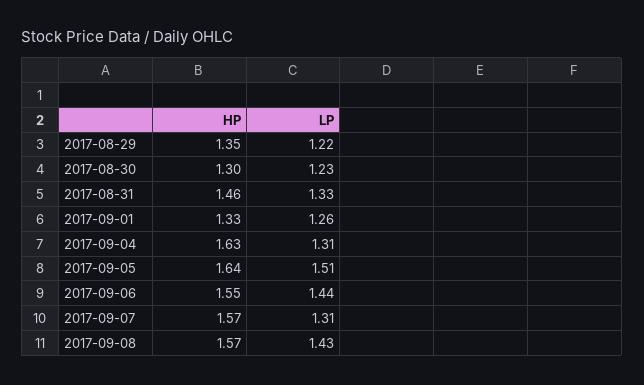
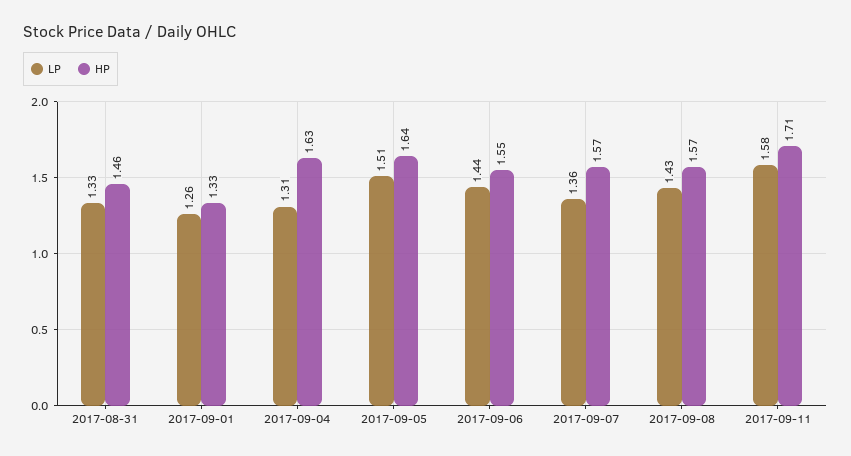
HP, 2017-08-29: 1.35 -> none
LP, 2017-08-29: 1.22 -> none
HP, 2017-08-30: 1.3 -> none
LP, 2017-08-30: 1.23 -> none
LP, 2017-09-07: 1.31 -> 1.36
LP, 2017-09-11: none -> 1.58
HP, 2017-09-11: none -> 1.71

